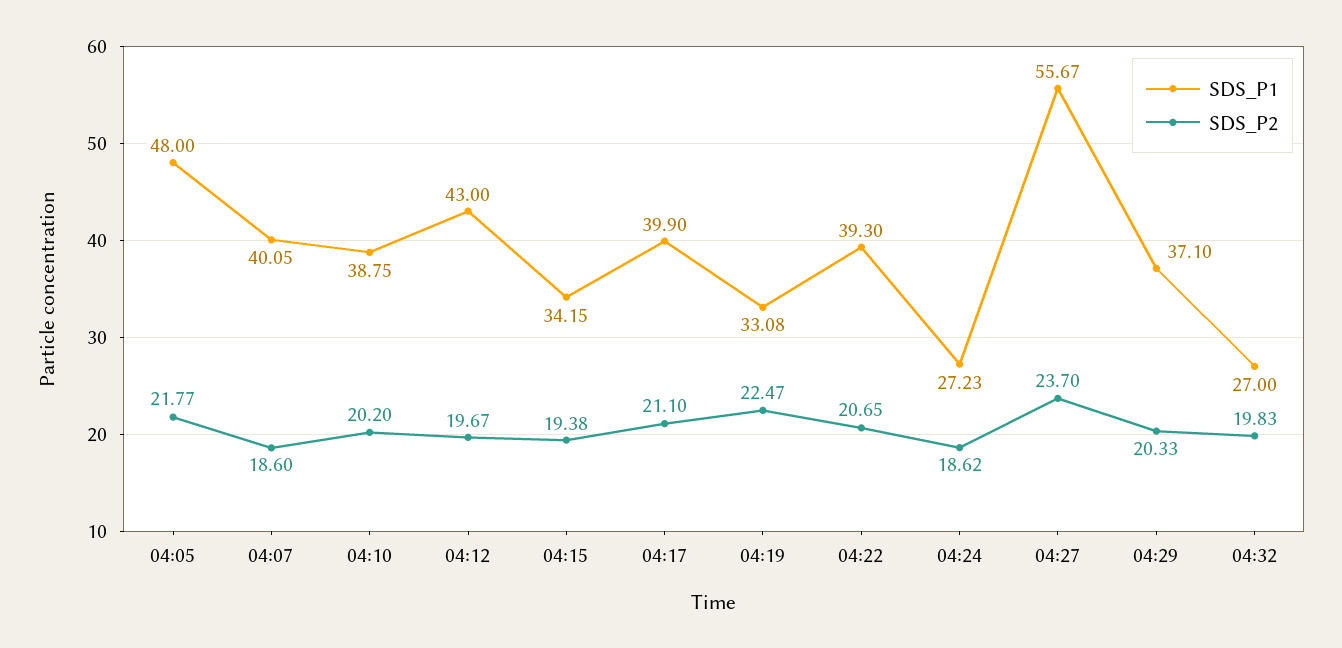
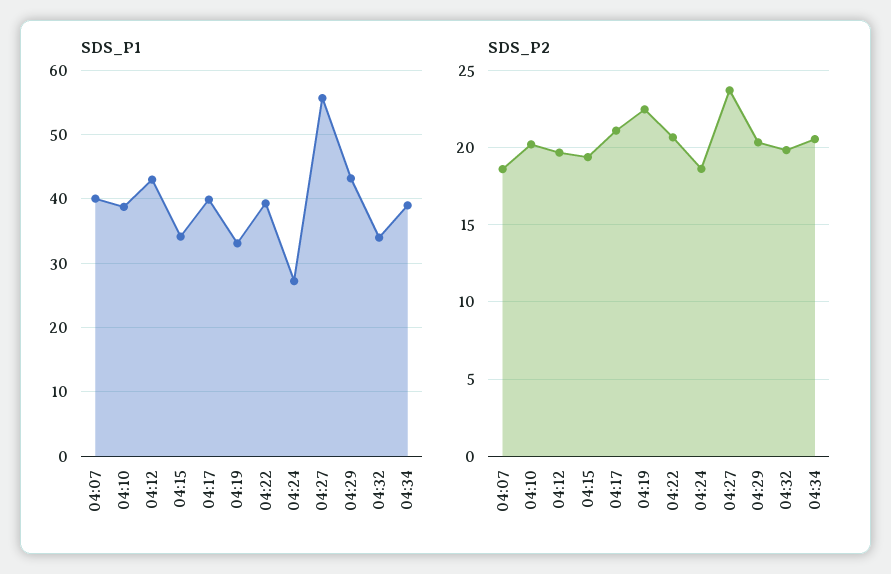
SDS_P1, 04:05: 48 -> none
SDS_P2, 04:05: 21.77 -> none
SDS_P1, 04:29: 37.1 -> 43
SDS_P1, 04:32: 27 -> 34
SDS_P1, 04:34: none -> 39
SDS_P2, 04:34: none -> 20.5

